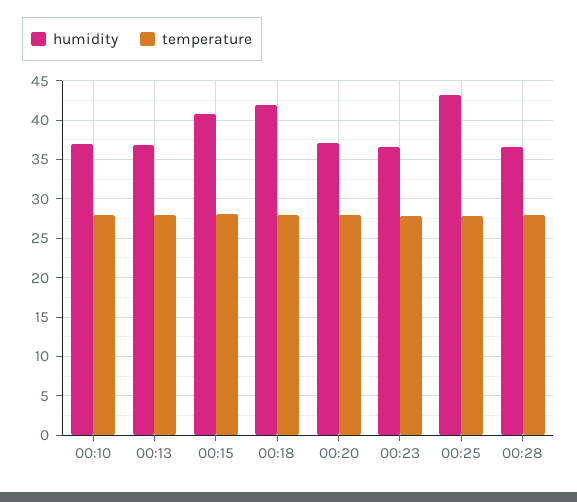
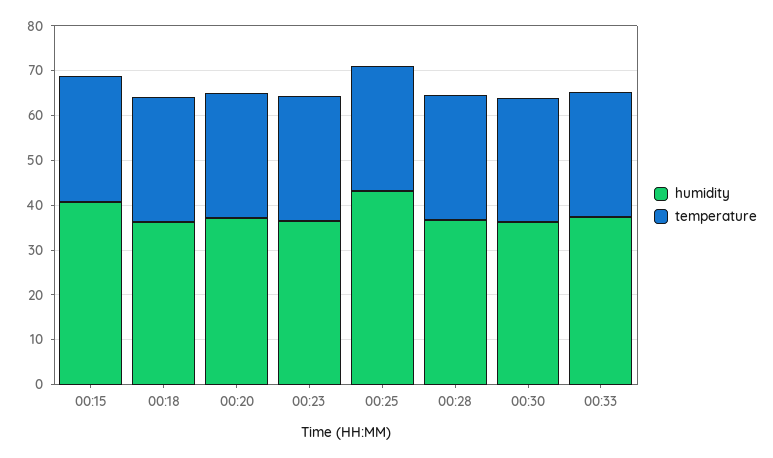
humidity, 00:10: 37 -> none
temperature, 00:10: 28 -> none
humidity, 00:13: 37 -> none
temperature, 00:13: 28 -> none
humidity, 00:18: 42 -> 36
humidity, 00:30: none -> 36
temperature, 00:30: none -> 28
humidity, 00:33: none -> 38
temperature, 00:33: none -> 28

